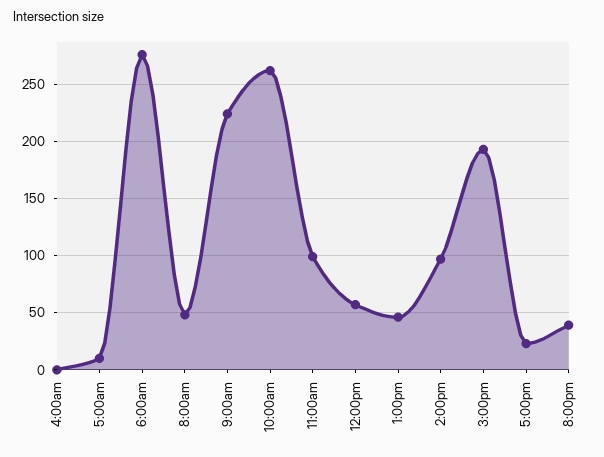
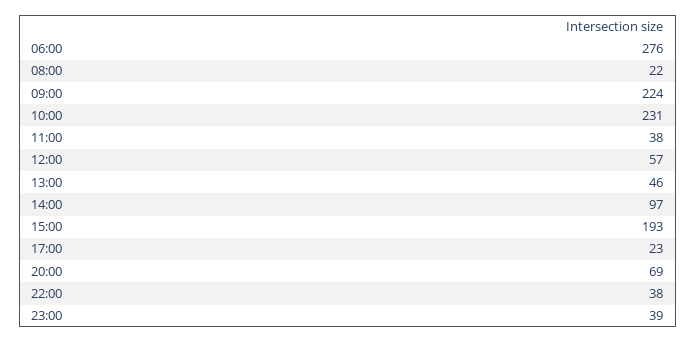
4:00am: 0 -> none
5:00am: 10 -> none
8:00am: 50 -> 22
10:00am: 260 -> 231
11:00am: 100 -> 38
8:00pm: 40 -> 69
22:00: none -> 38
23:00: none -> 39

